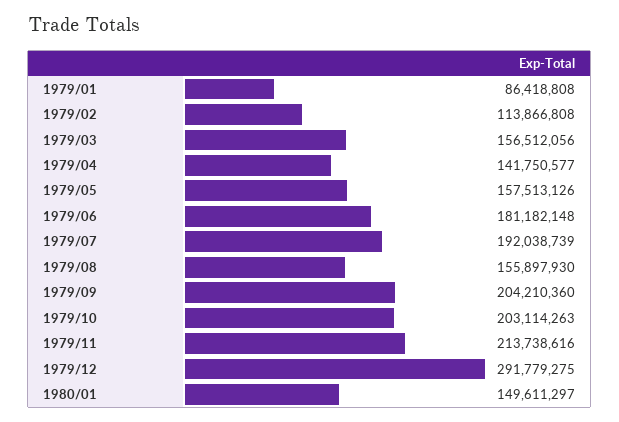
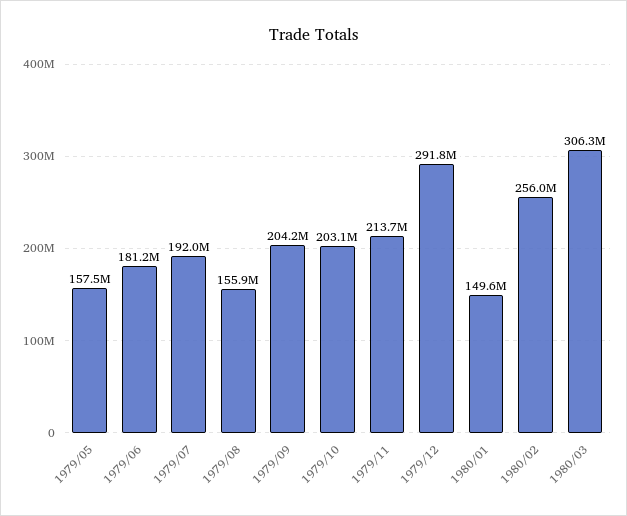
1979/01: 86418808 -> none
1979/02: 113866808 -> none
1979/03: 156512056 -> none
1979/04: 141750577 -> none
1980/02: none -> 256000000
1980/03: none -> 306300000

